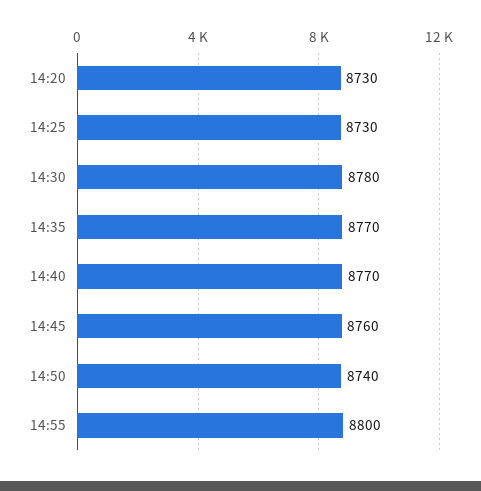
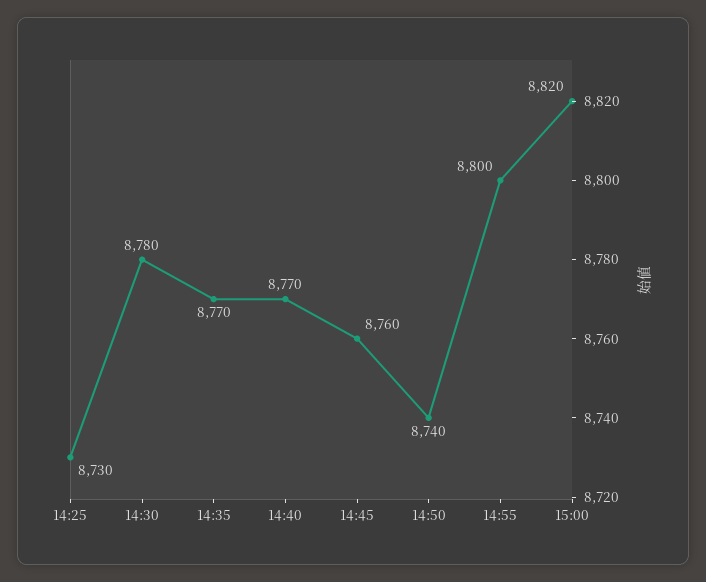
14:20: 8730 -> none
15:00: none -> 8820

